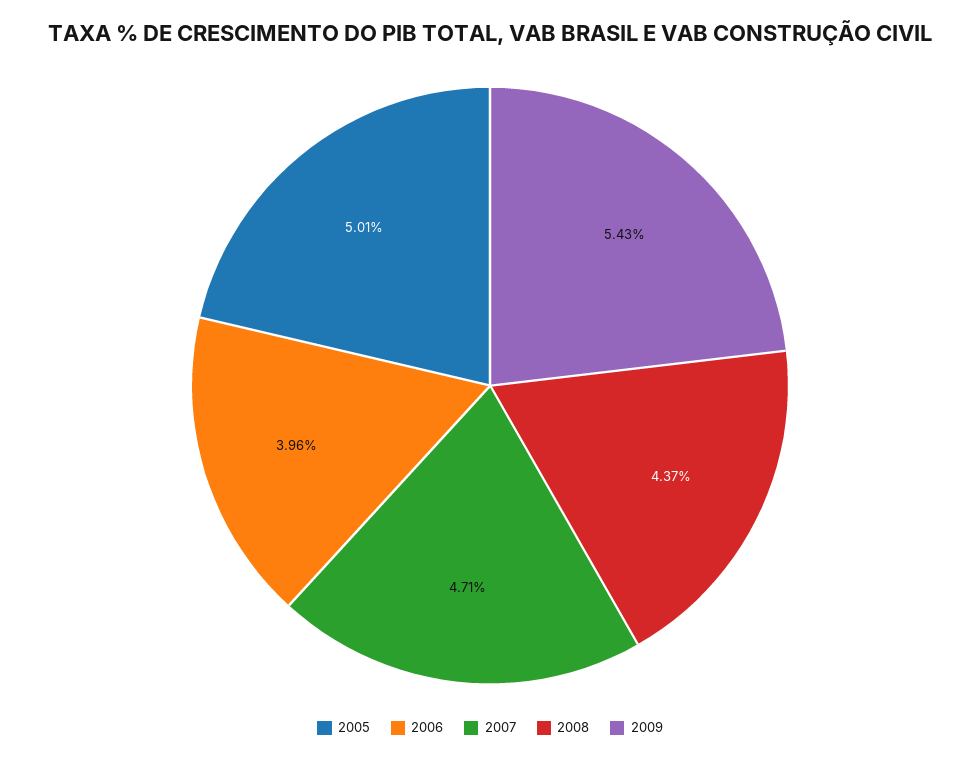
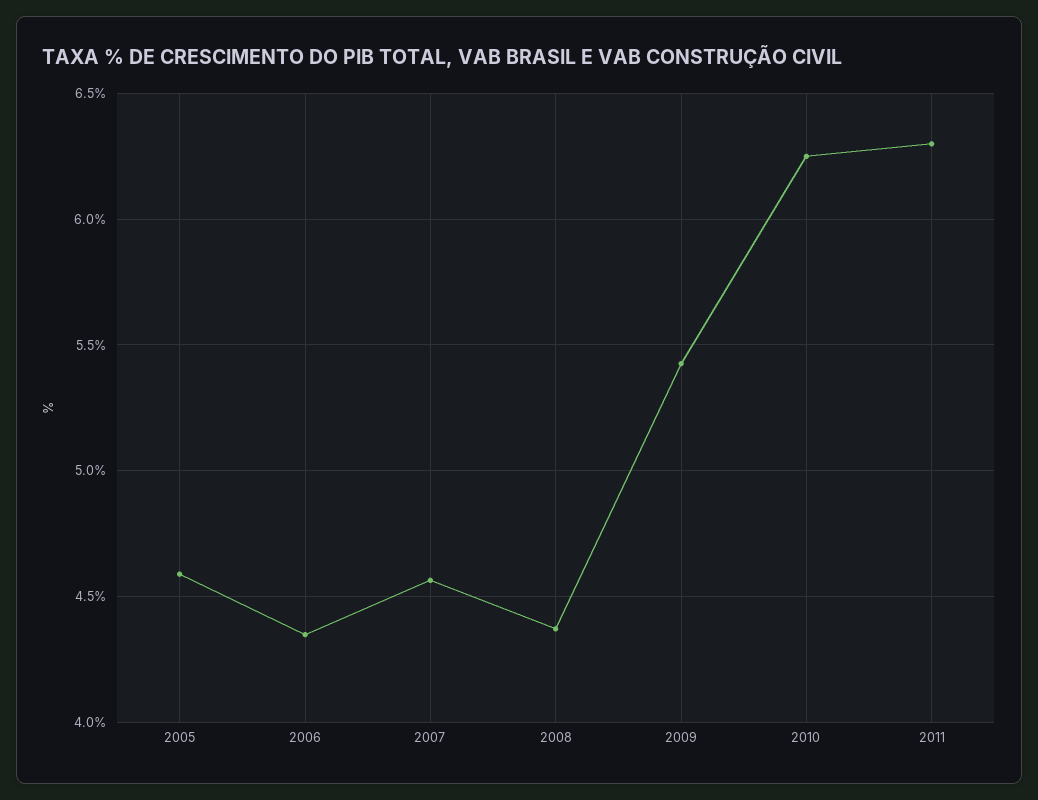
2005: 5.01 -> 4.6
2006: 3.96 -> 4.35
2007: 4.71 -> 4.55
2010: none -> 6.25
2011: none -> 6.3

